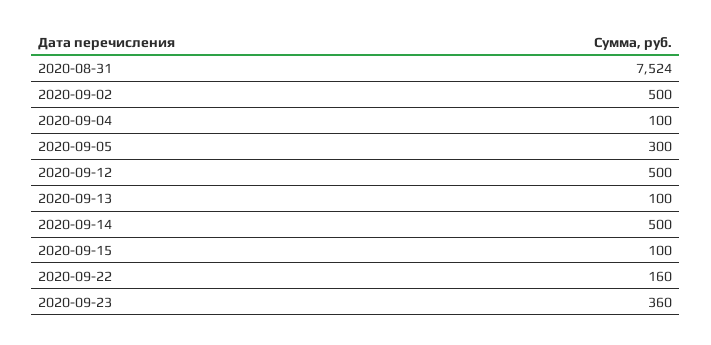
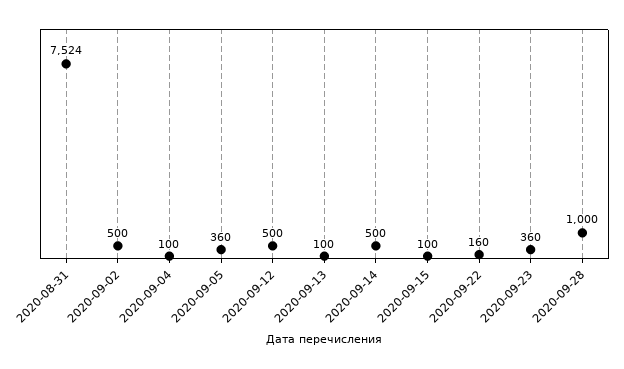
2020-09-05: 300 -> 360
2020-09-28: none -> 1000

